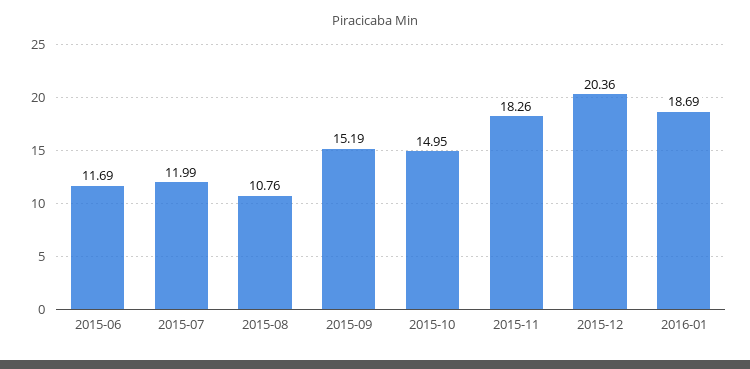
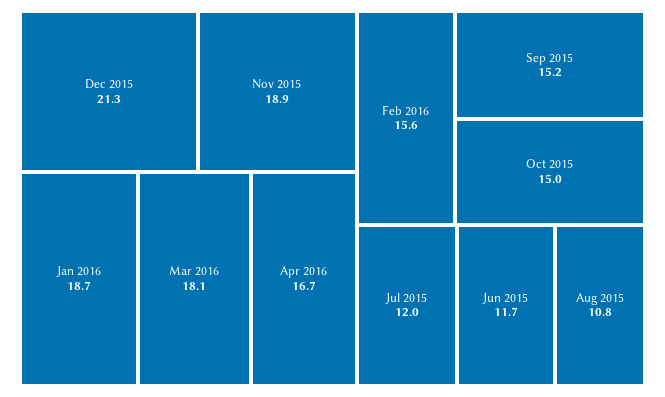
2015-11: 18.26 -> 18.9
2015-12: 20.36 -> 21.3
Mar 2016: none -> 18.1
Apr 2016: none -> 16.7
Feb 2016: none -> 15.6

